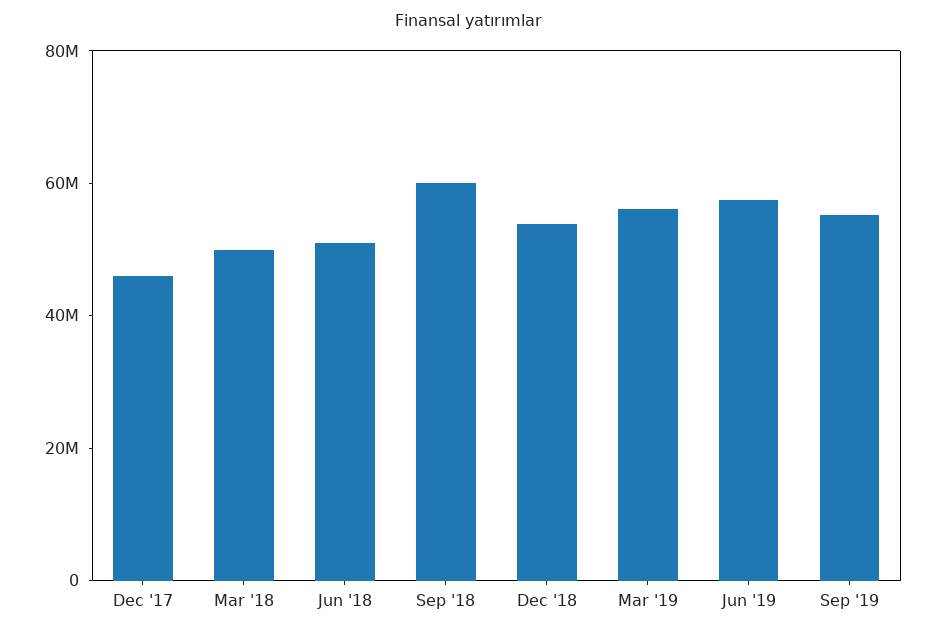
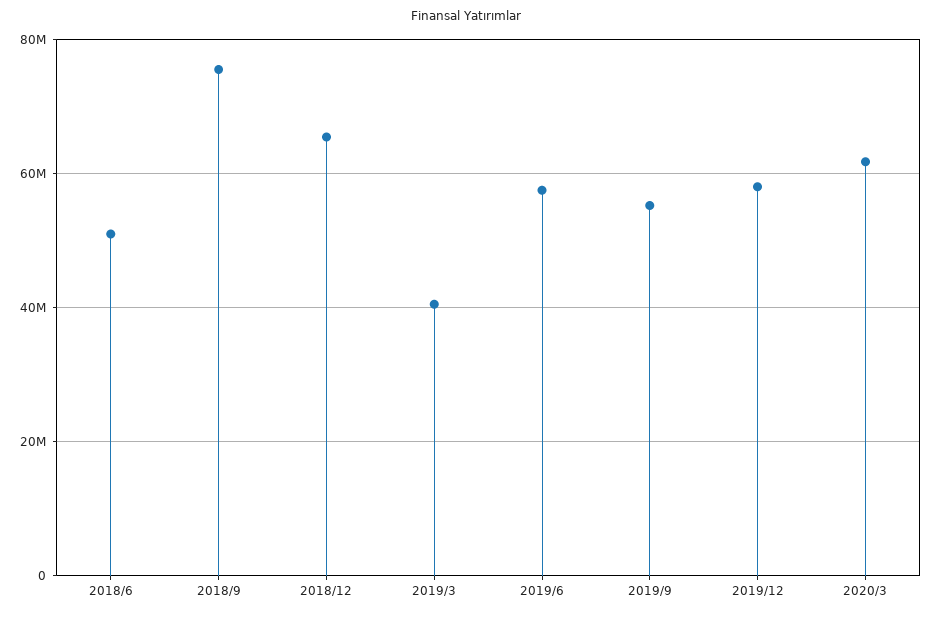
Dec '17: 45000000 -> none
Mar '18: 50000000 -> none
Sep '18: 60000000 -> 76000000
Dec '18: 55000000 -> 66000000
Mar '19: 55000000 -> 40000000
2019/12: none -> 58000000
2020/3: none -> 62000000

